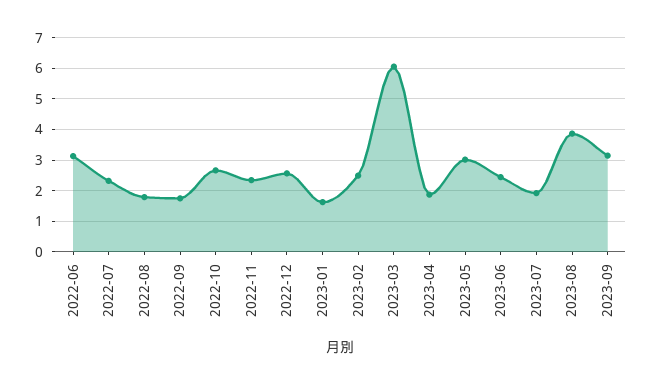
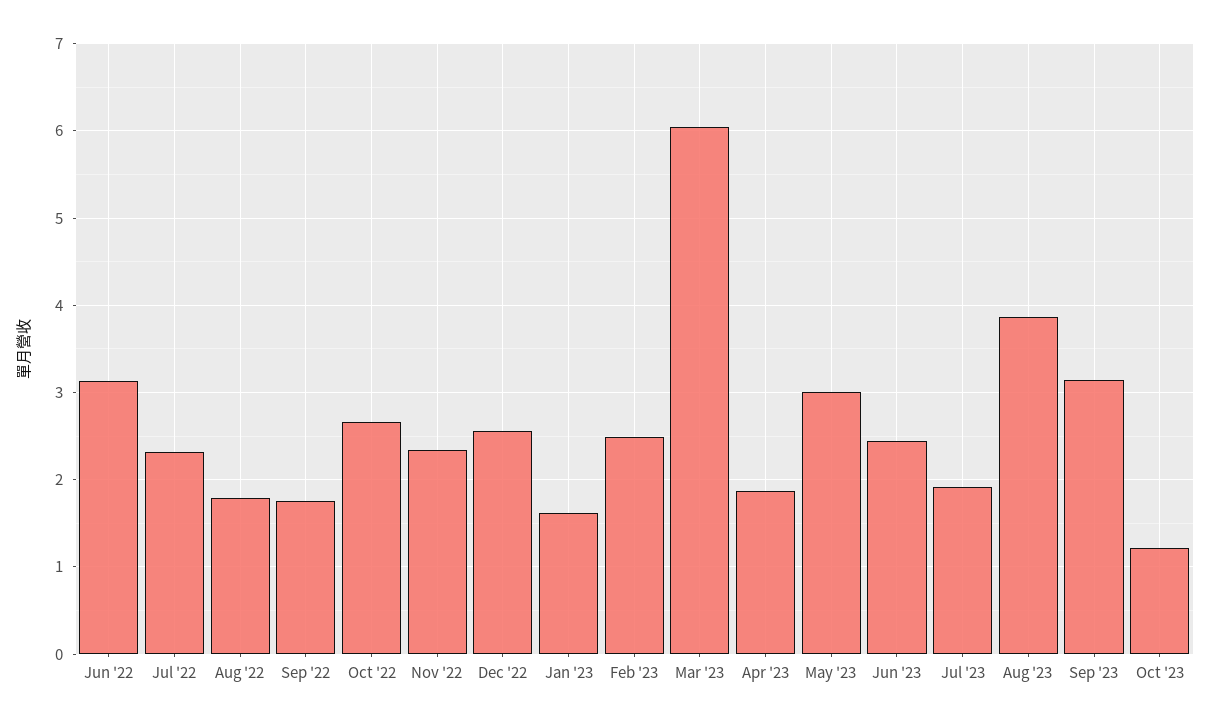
Oct '23: none -> 1.2

